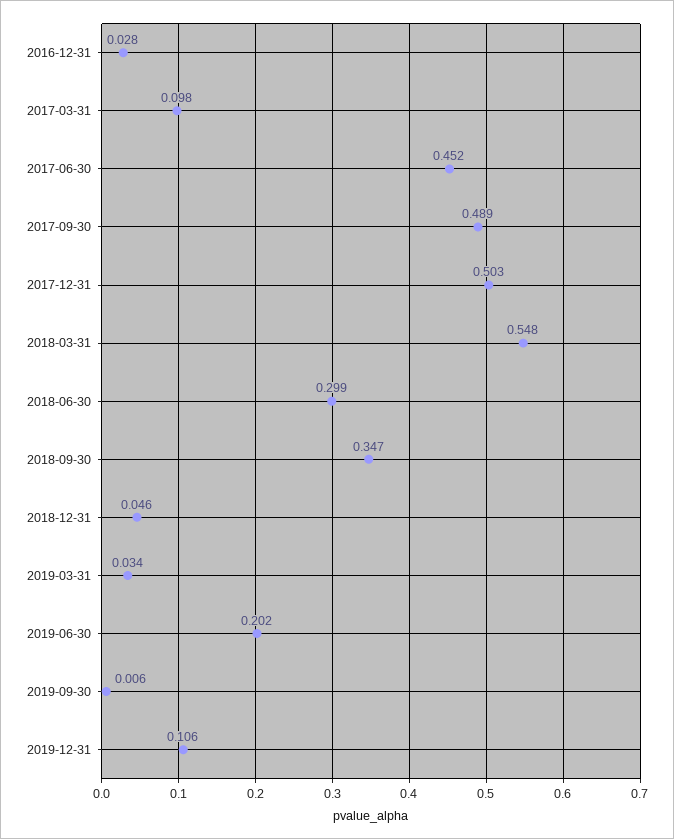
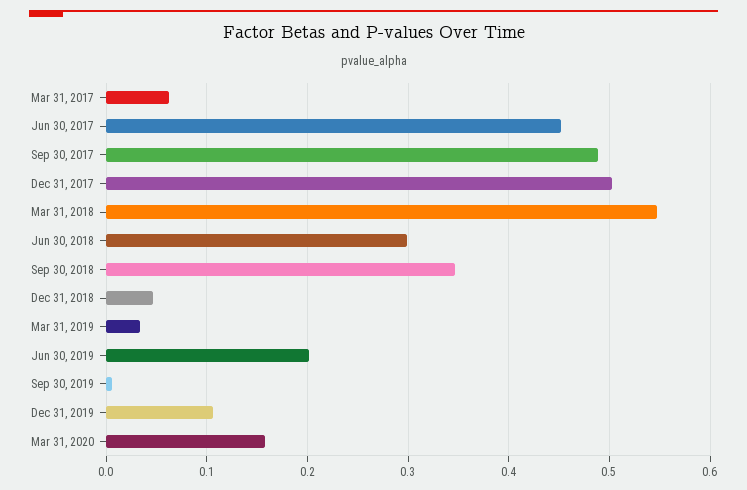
2016-12-31: 0.028 -> none
2017-03-31: 0.098 -> 0.06
Mar 31, 2020: none -> 0.16

